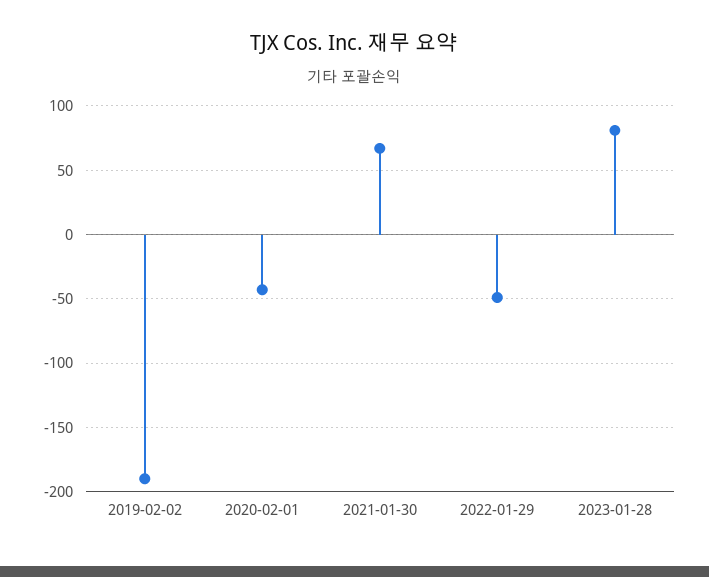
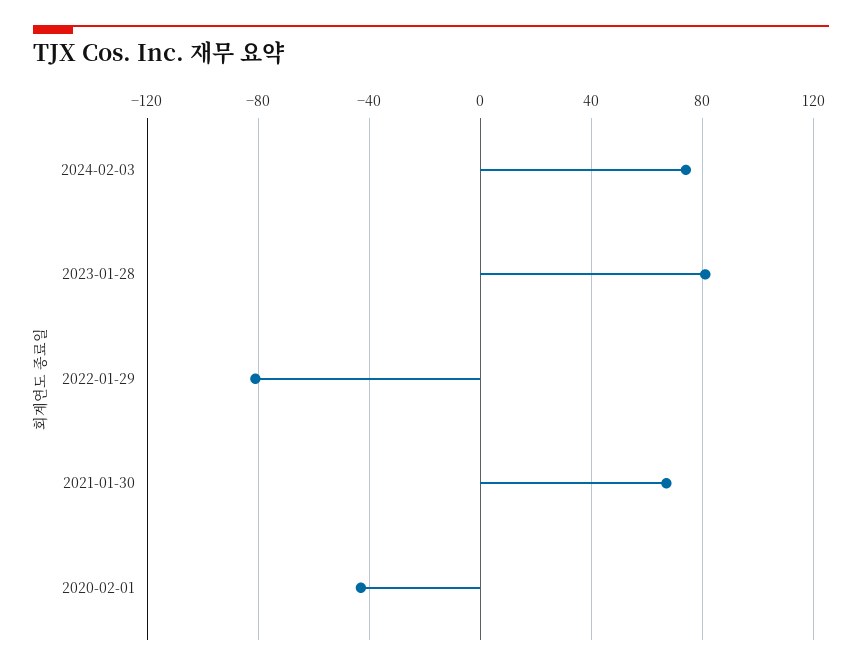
2019-02-02: -190 -> none
2022-01-29: -50 -> -80
2024-02-03: none -> 75

